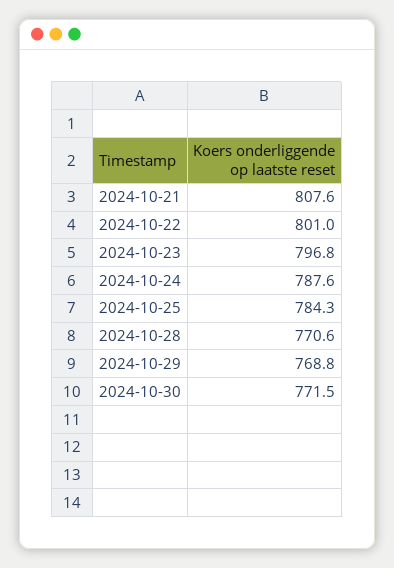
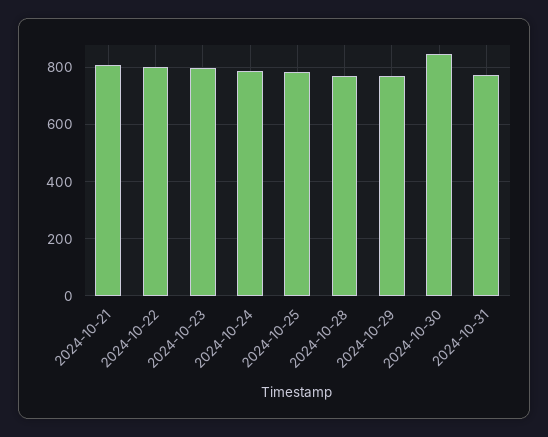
2024-10-30: 771.5 -> 850
2024-10-31: none -> 775

